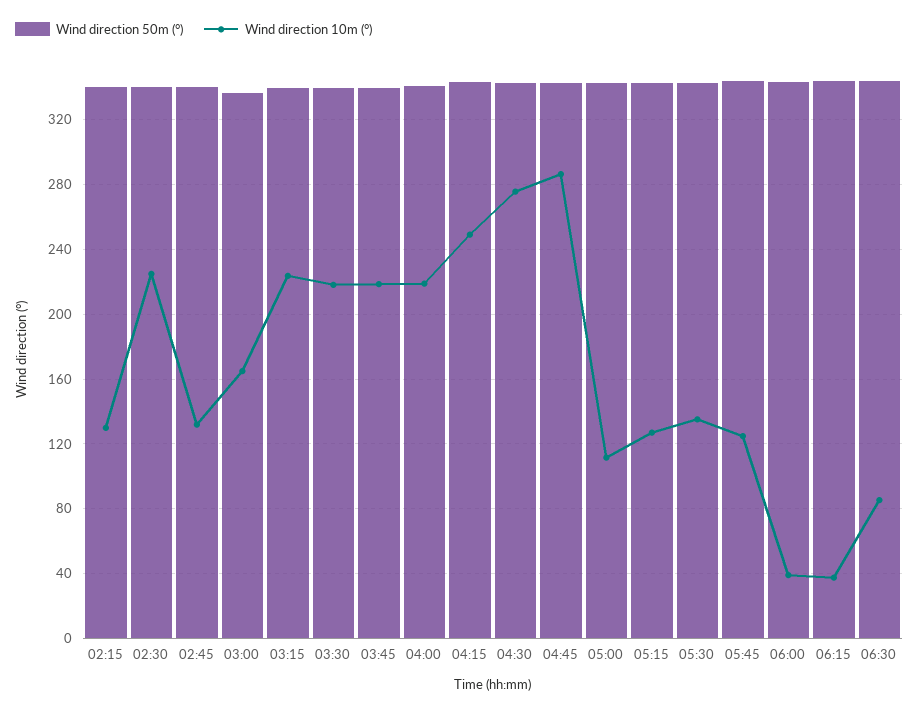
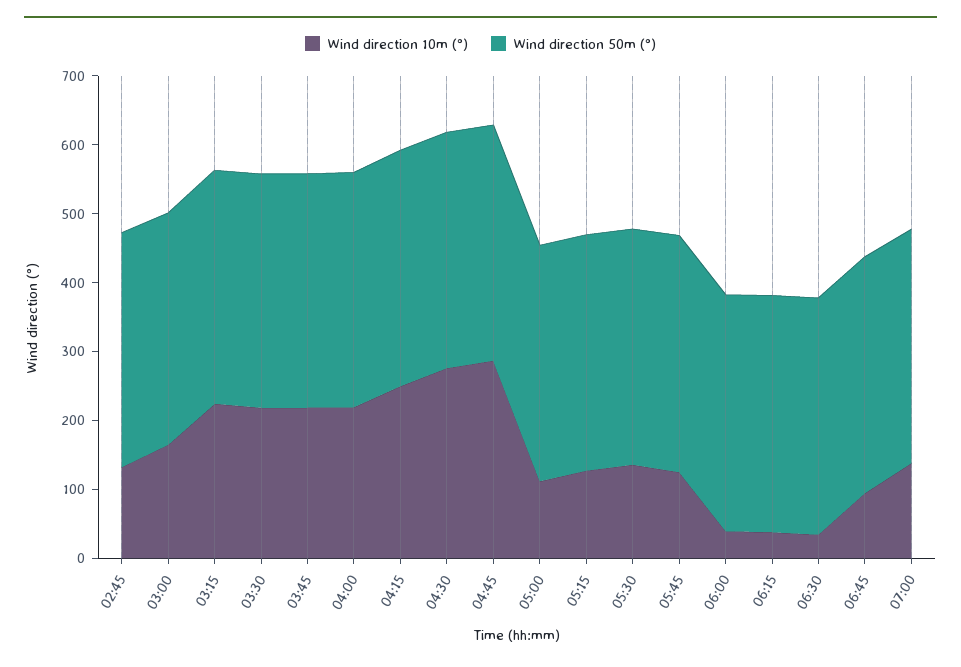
Wind direction 50m (°), 02:15: 340 -> none
Wind direction 10m (°), 02:15: 130 -> none
Wind direction 50m (°), 02:30: 340 -> none
Wind direction 10m (°), 02:30: 225 -> none
Wind direction 10m (°), 06:30: 85 -> 40
Wind direction 10m (°), 06:45: none -> 100
Wind direction 50m (°), 06:45: none -> 340
Wind direction 10m (°), 07:00: none -> 140
Wind direction 50m (°), 07:00: none -> 340

